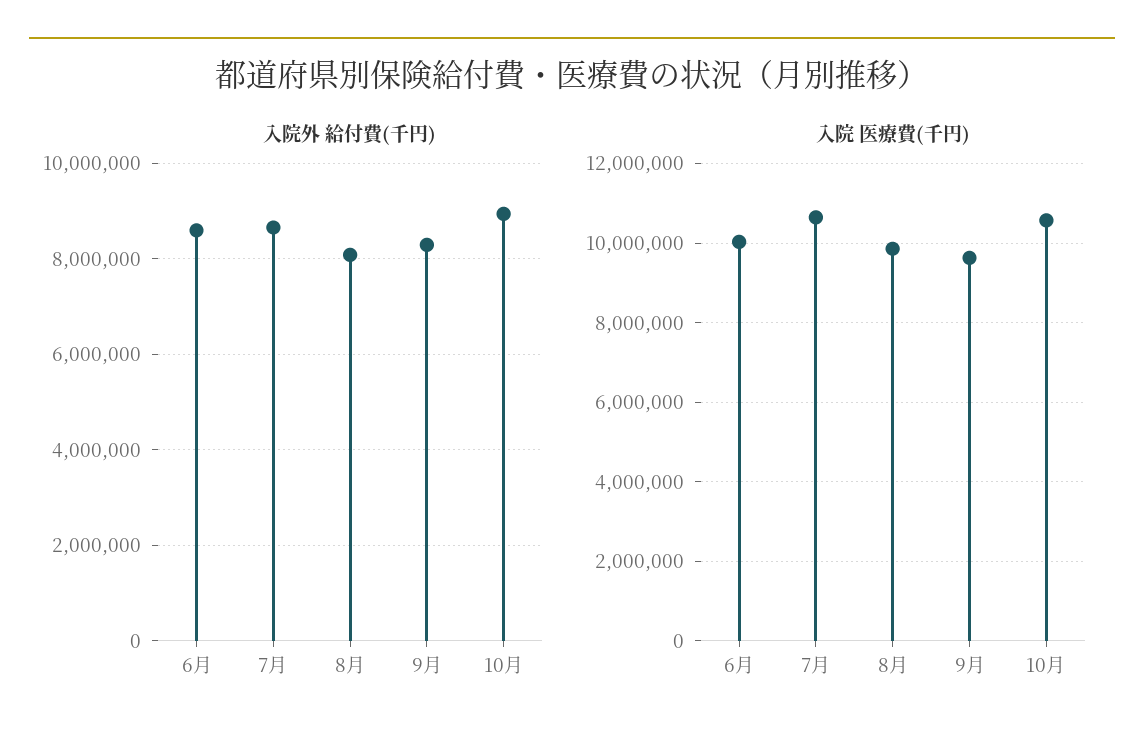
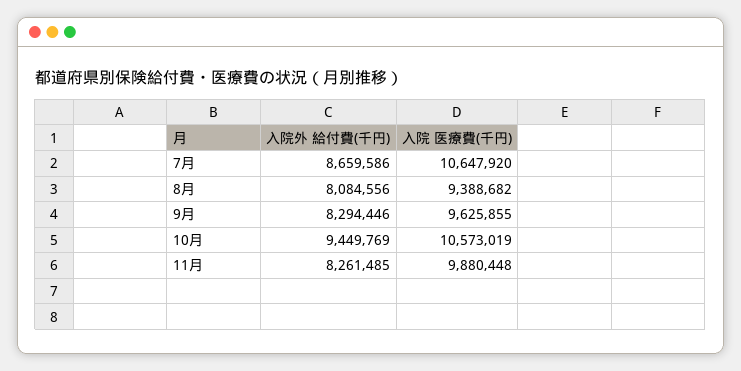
入院外 給付費(千円), 6月: 8600000 -> none
入院外 給付費(千円), 10月: 9000000 -> 9449769
入院 医療費(千円), 6月: 10000000 -> none
入院 医療費(千円), 8月: 9800000 -> 9388682
入院外 給付費(千円), 11月: none -> 8261485
入院 医療費(千円), 11月: none -> 9880448

